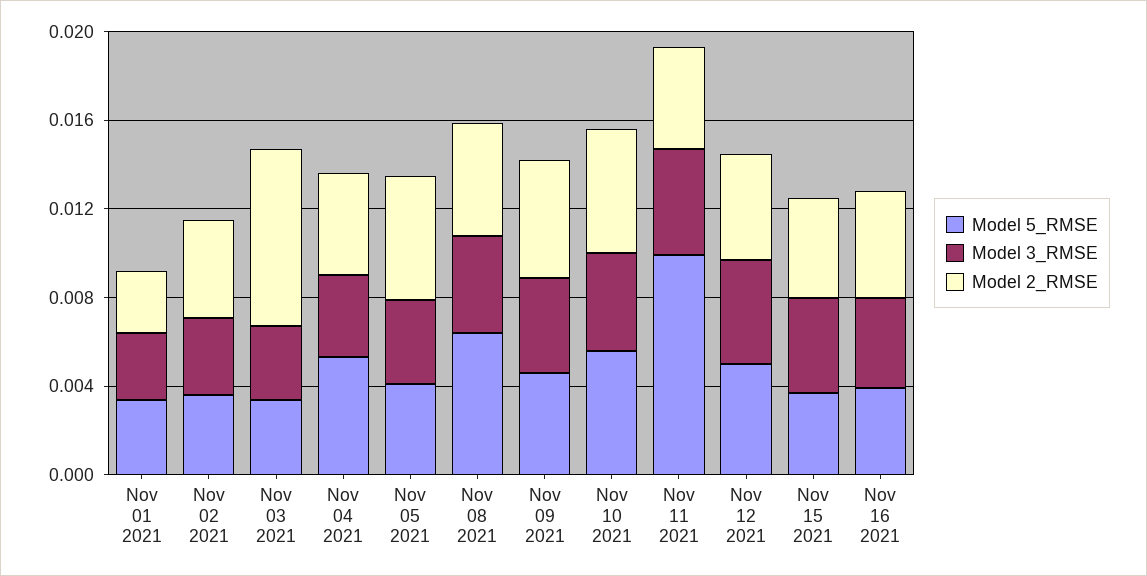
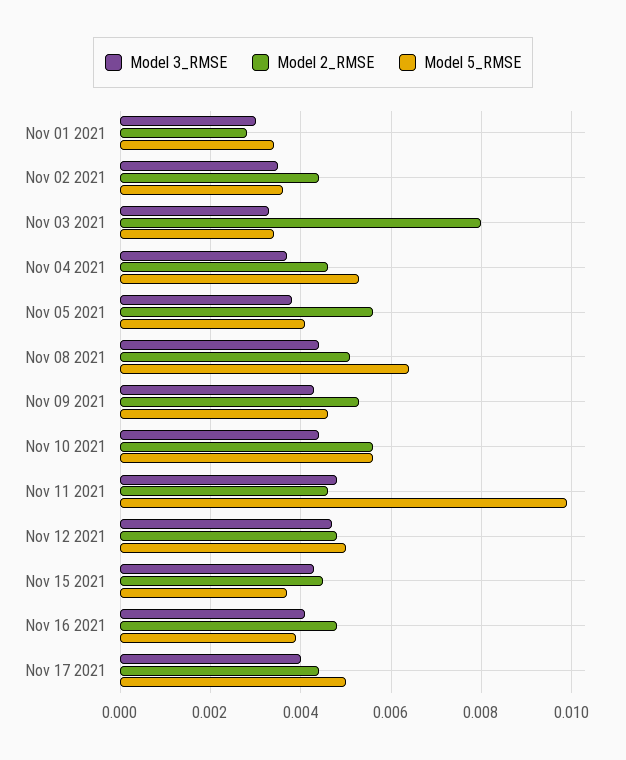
Model 3_RMSE, Nov 17 2021: none -> 0.004
Model 2_RMSE, Nov 17 2021: none -> 0.0045
Model 5_RMSE, Nov 17 2021: none -> 0.005

